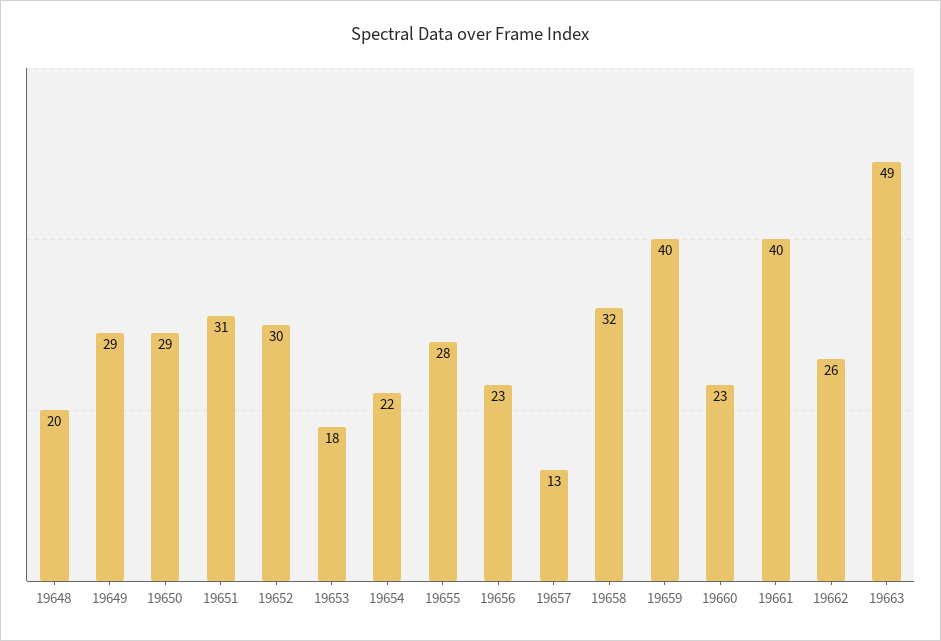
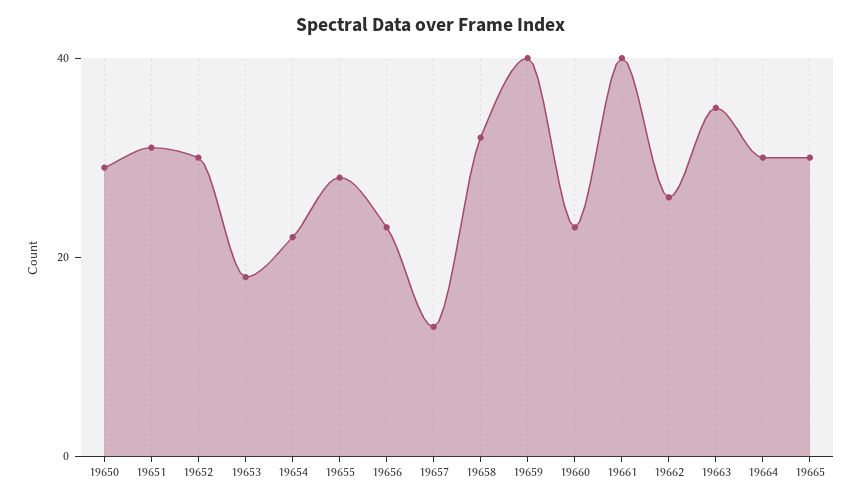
19648: 20 -> none
19649: 29 -> none
19663: 49 -> 35
19664: none -> 30
19665: none -> 30

